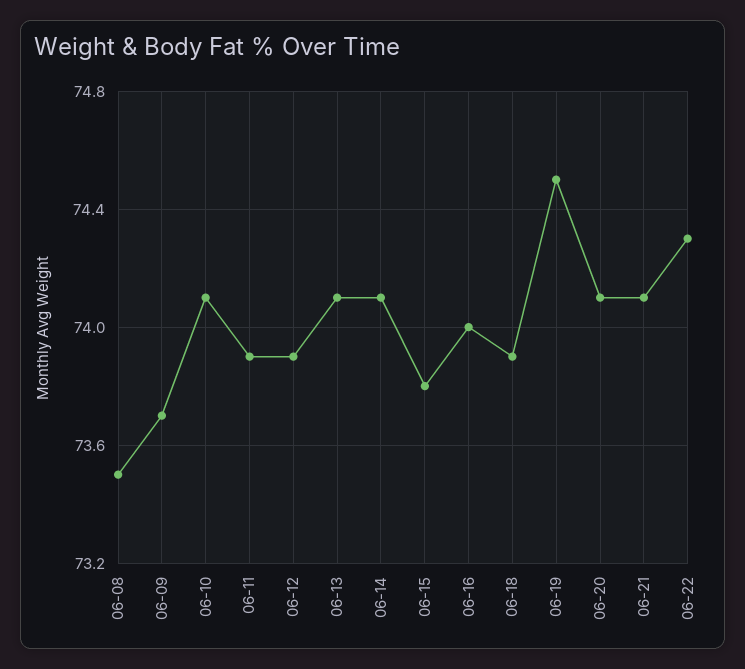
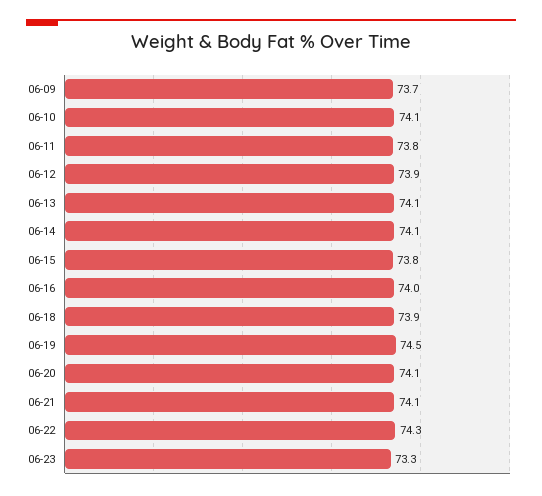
06-08: 73.5 -> none
06-11: 73.9 -> 73.8
06-23: none -> 73.3

